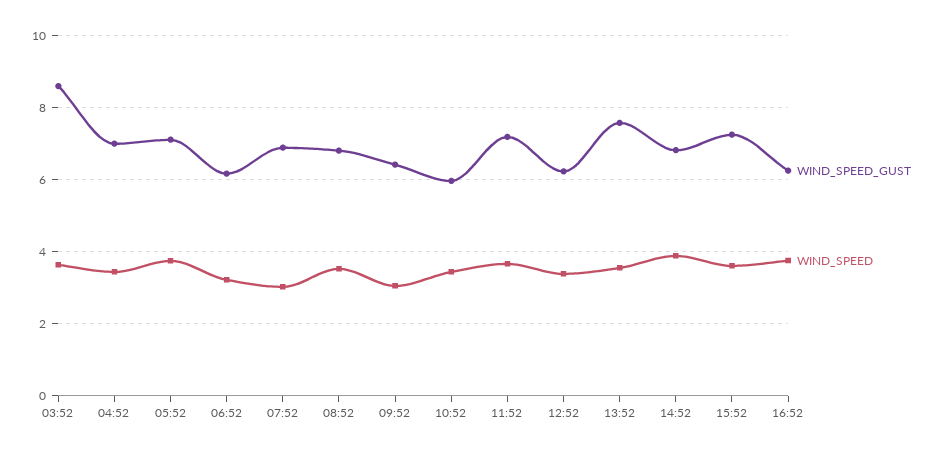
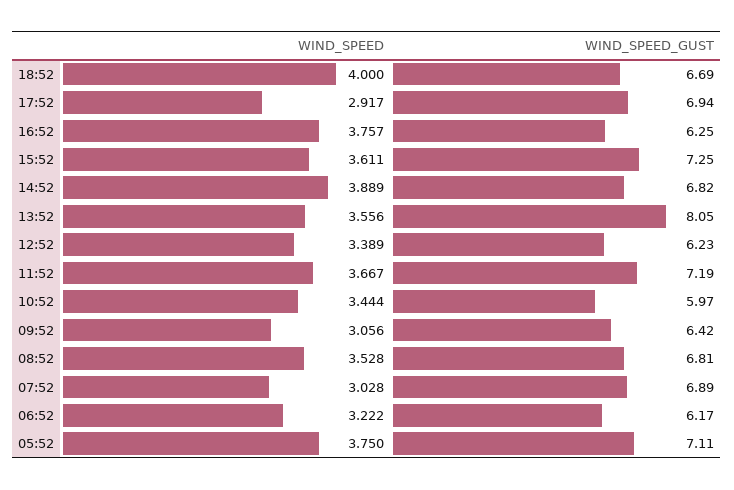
WIND_SPEED_GUST, 03:52: 8.6 -> none
WIND_SPEED, 03:52: 3.6 -> none
WIND_SPEED_GUST, 04:52: 7 -> none
WIND_SPEED, 04:52: 3.4 -> none
WIND_SPEED_GUST, 13:52: 7.6 -> 8.05
WIND_SPEED, 18:52: none -> 4
WIND_SPEED_GUST, 18:52: none -> 6.69
WIND_SPEED, 17:52: none -> 2.917
WIND_SPEED_GUST, 17:52: none -> 6.94

